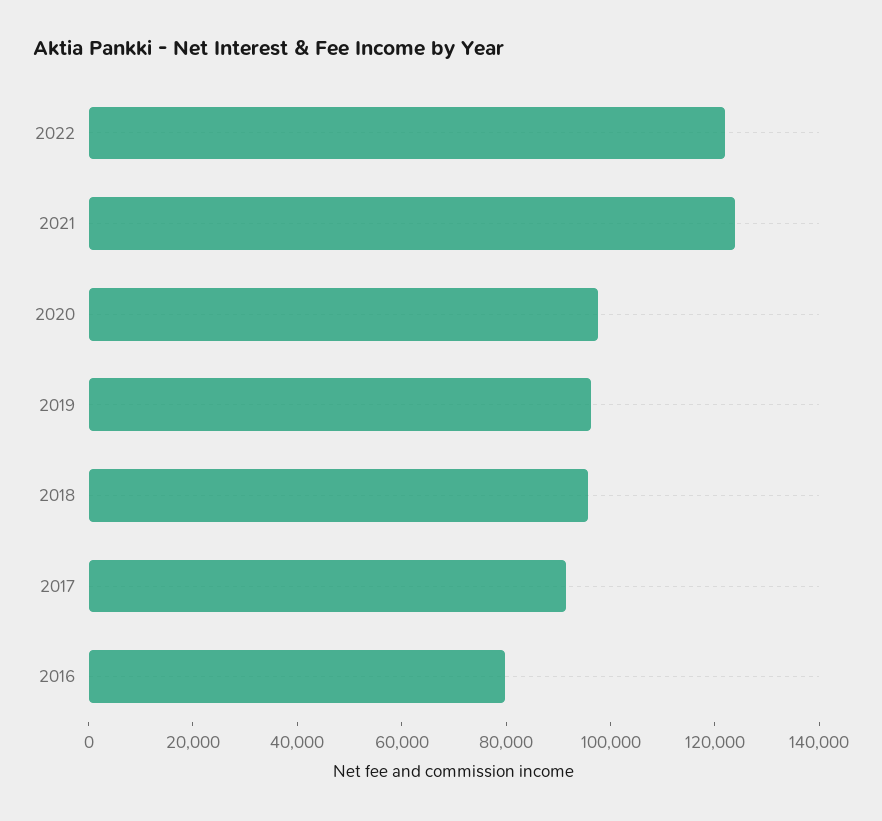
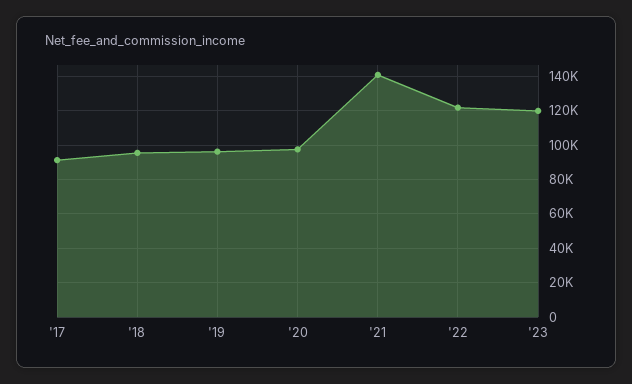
2021: 125000 -> 140000
2016: 80000 -> none
'23: none -> 120000

